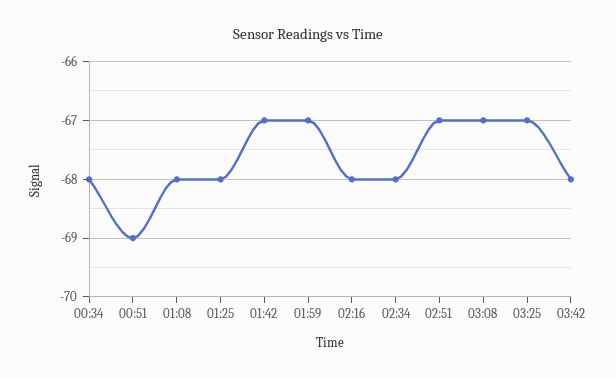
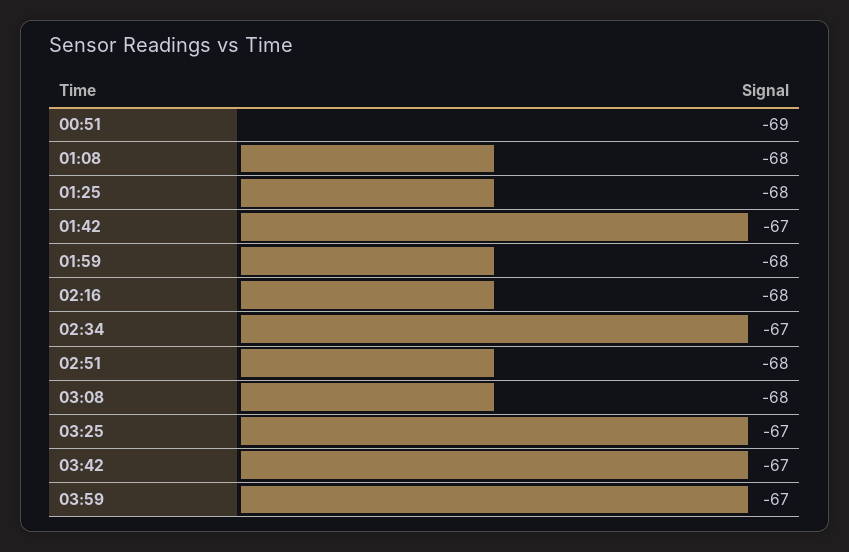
00:34: -68 -> none
01:59: -67 -> -68
02:34: -68 -> -67
02:51: -67 -> -68
03:08: -67 -> -68
03:42: -68 -> -67
03:59: none -> -67

